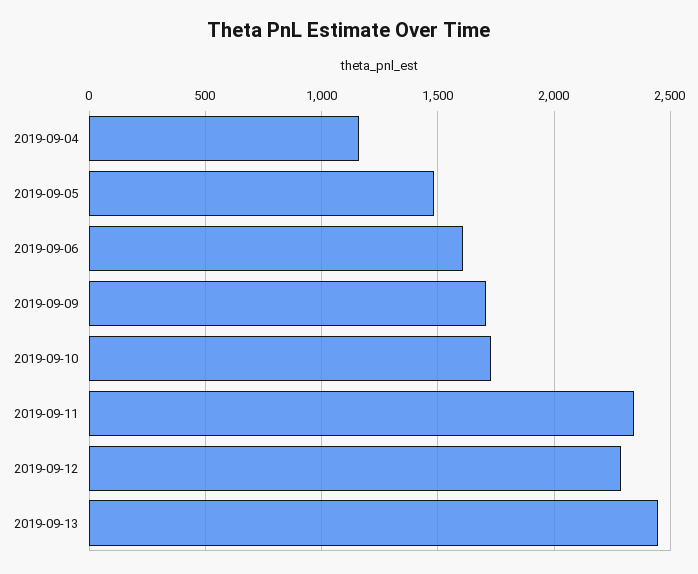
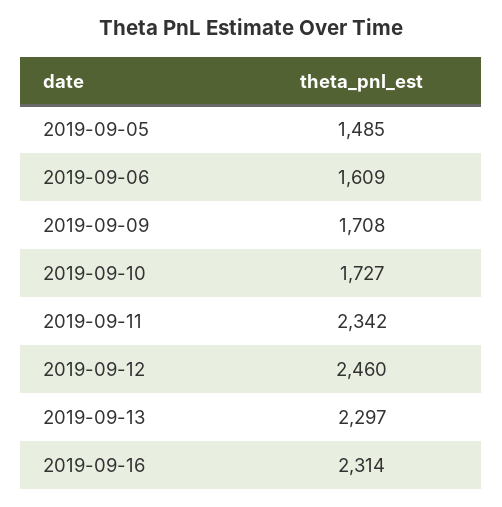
2019-09-04: 1150 -> none
2019-09-12: 2300 -> 2460
2019-09-13: 2450 -> 2297
2019-09-16: none -> 2314

